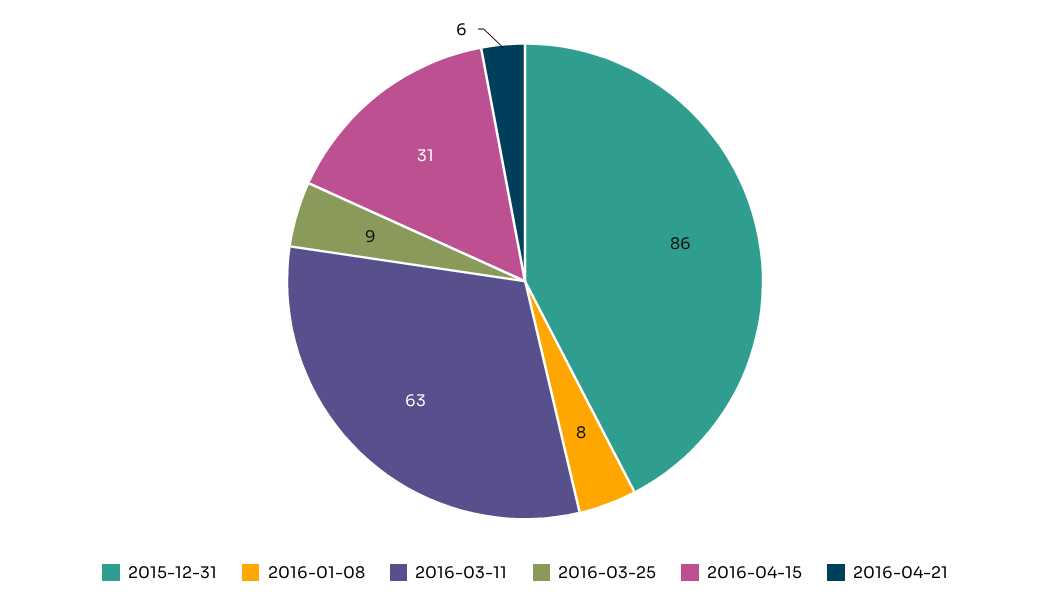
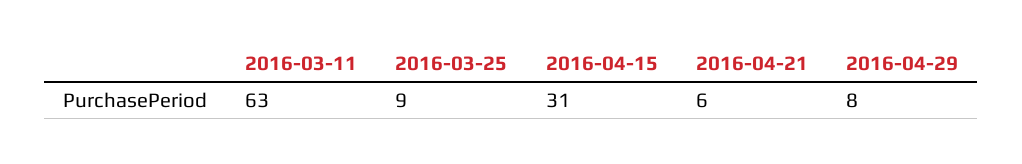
2015-12-31: 86 -> none
2016-01-08: 8 -> none
2016-04-29: none -> 8

